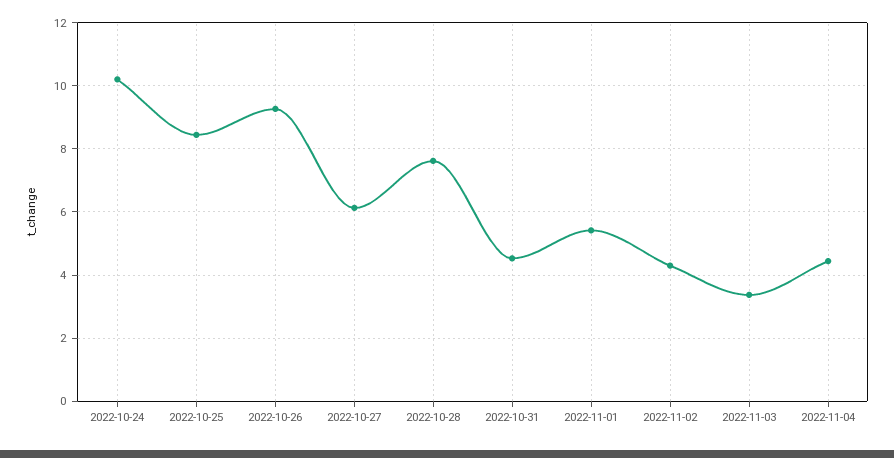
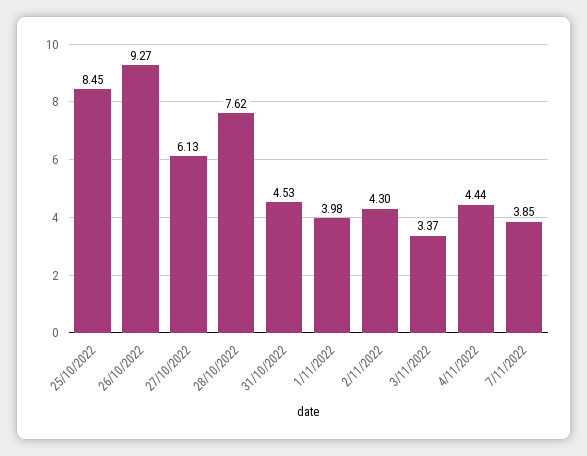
2022-10-24: 10.2 -> none
2022-11-01: 5.4 -> 3.98
7/11/2022: none -> 3.85

